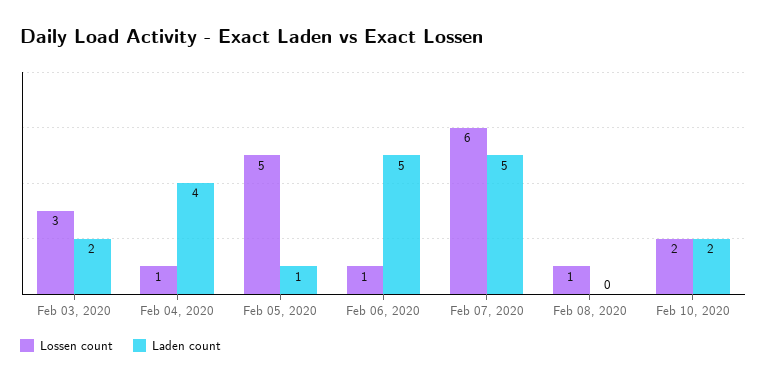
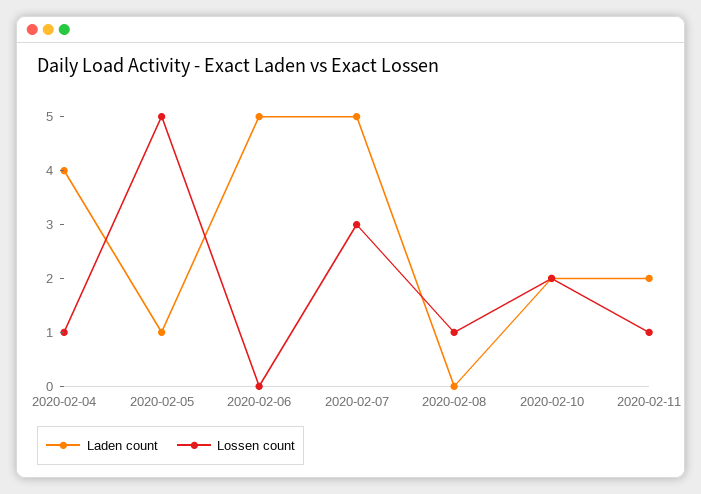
Lossen count, Feb 03, 2020: 3 -> none
Laden count, Feb 03, 2020: 2 -> none
Lossen count, Feb 06, 2020: 1 -> 0
Lossen count, Feb 07, 2020: 6 -> 3
Laden count, 2020-02-11: none -> 2
Lossen count, 2020-02-11: none -> 1

